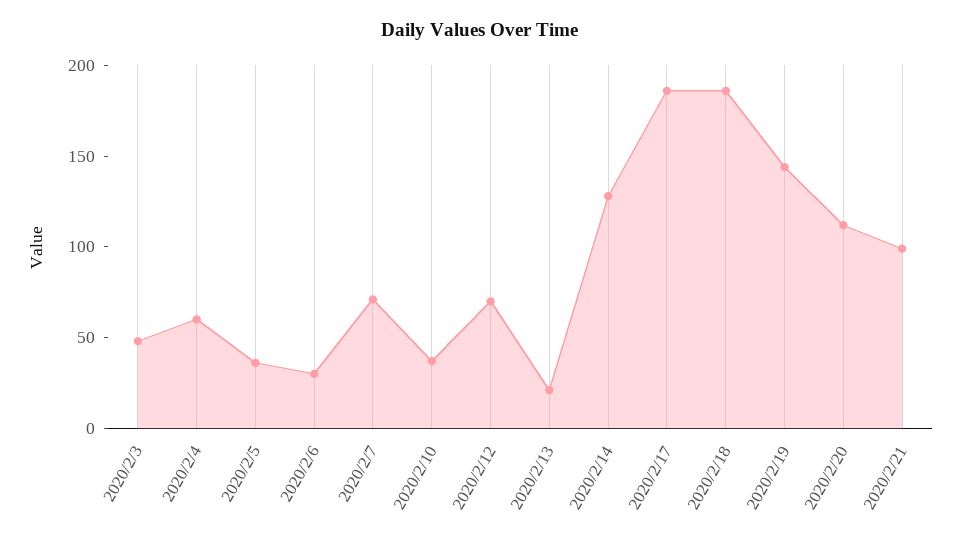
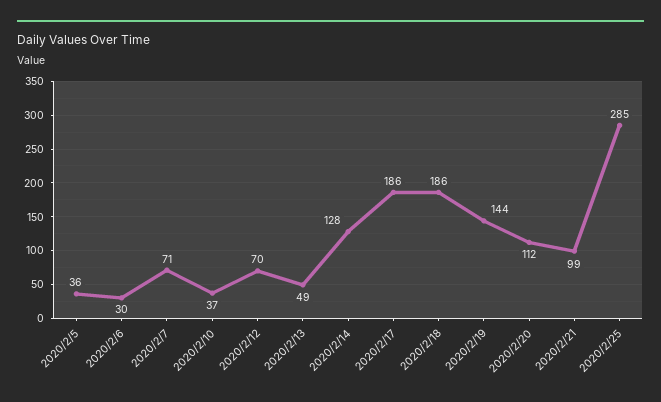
2020/2/3: 50 -> none
2020/2/4: 60 -> none
2020/2/13: 20 -> 49
2020/2/25: none -> 285

